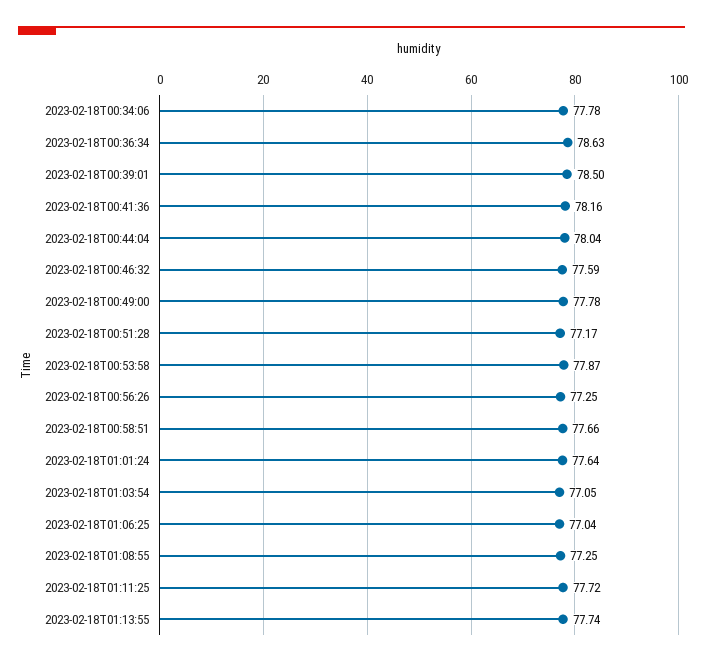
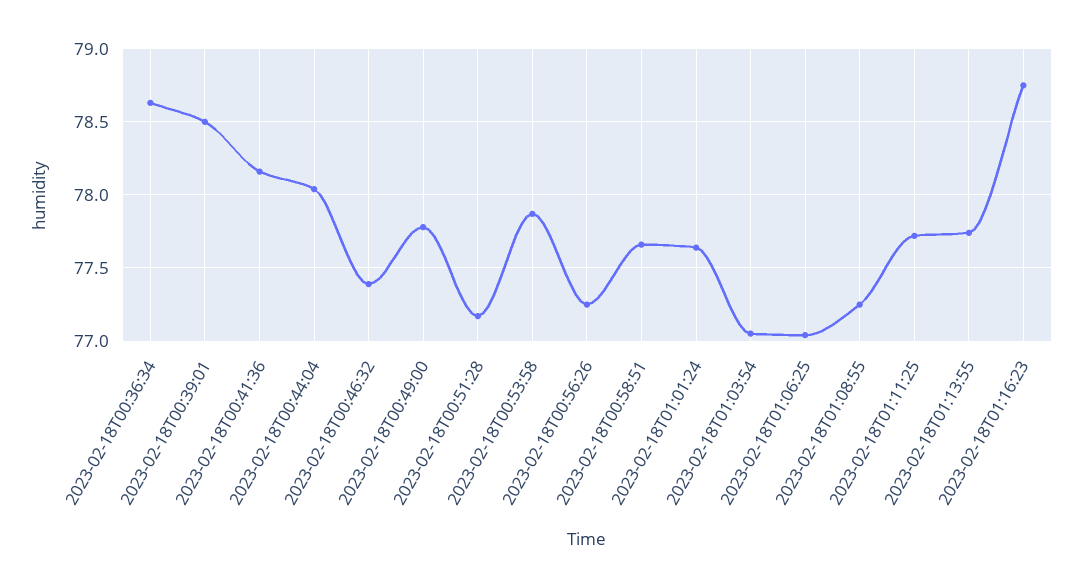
2023-02-18T00:34:06: 77.78 -> none
2023-02-18T00:46:32: 77.59 -> 77.4
2023-02-18T01:16:23: none -> 78.75

